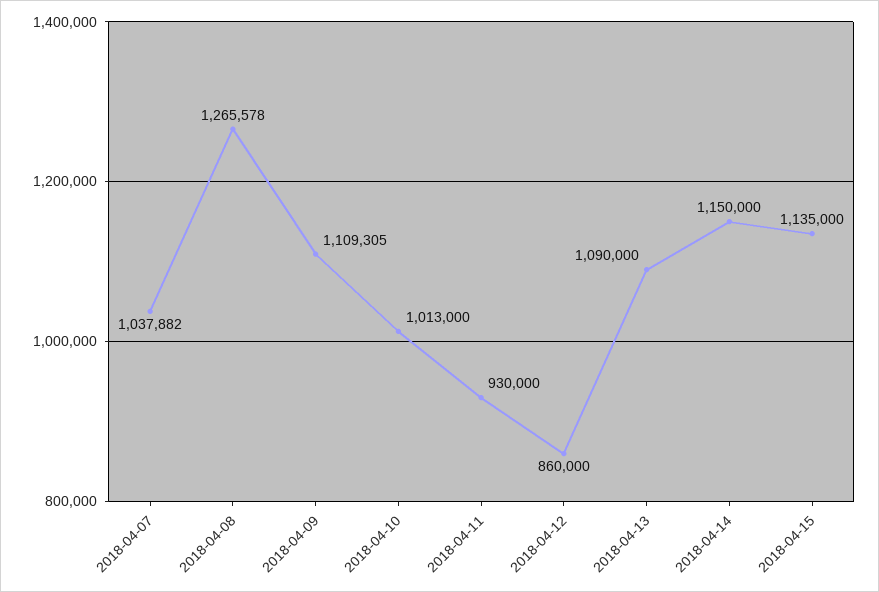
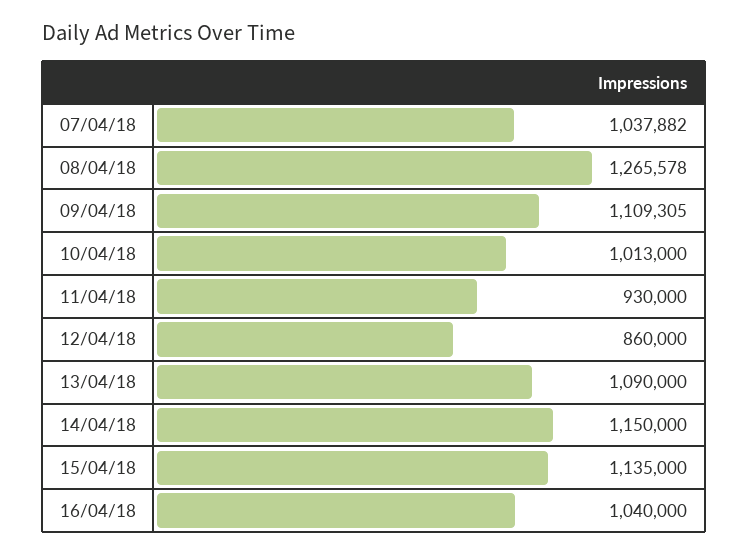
16/04/18: none -> 1040000

